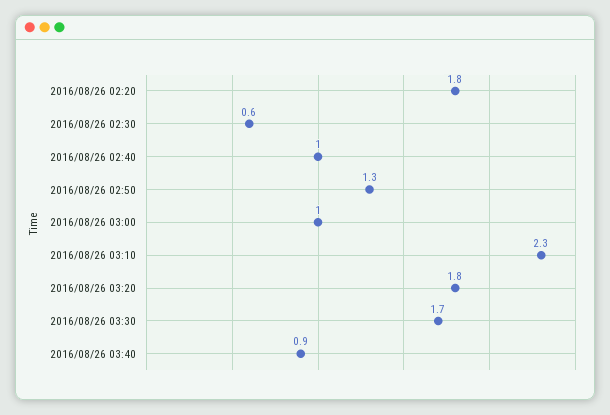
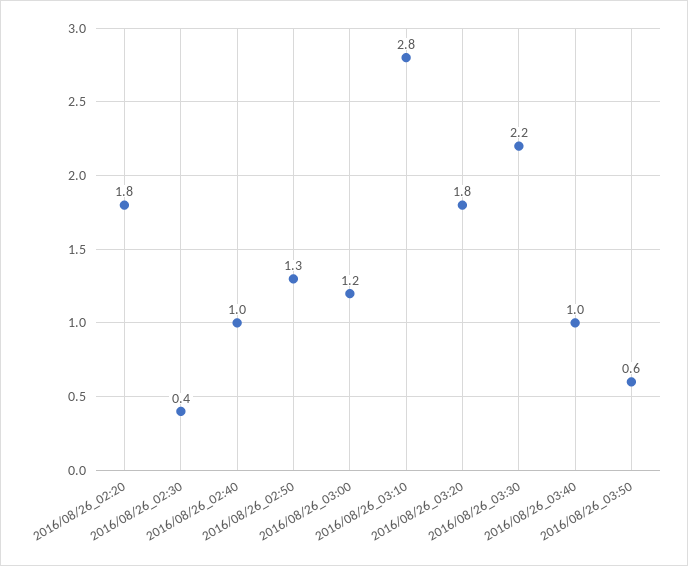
2016/08/26 02:30: 0.6 -> 0.4
2016/08/26 03:00: 1 -> 1.2
2016/08/26 03:10: 2.3 -> 2.8
2016/08/26 03:30: 1.7 -> 2.2
2016/08/26 03:40: 0.9 -> 1
2016/08/26_03:50: none -> 0.6

